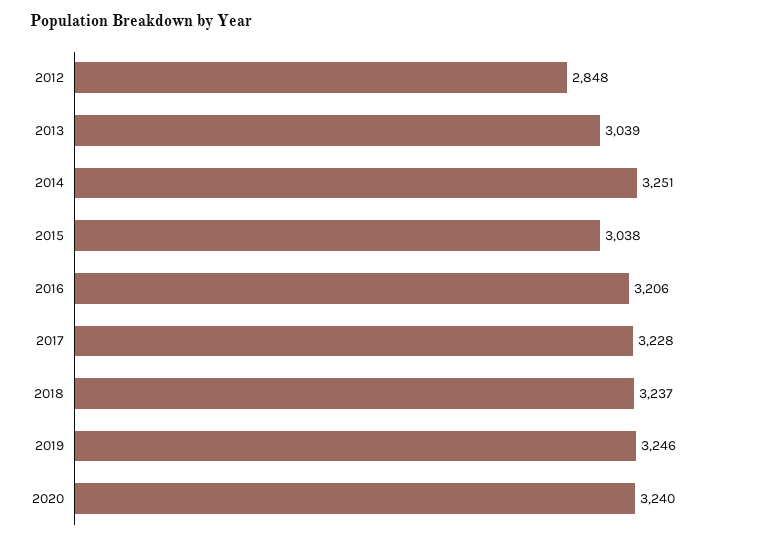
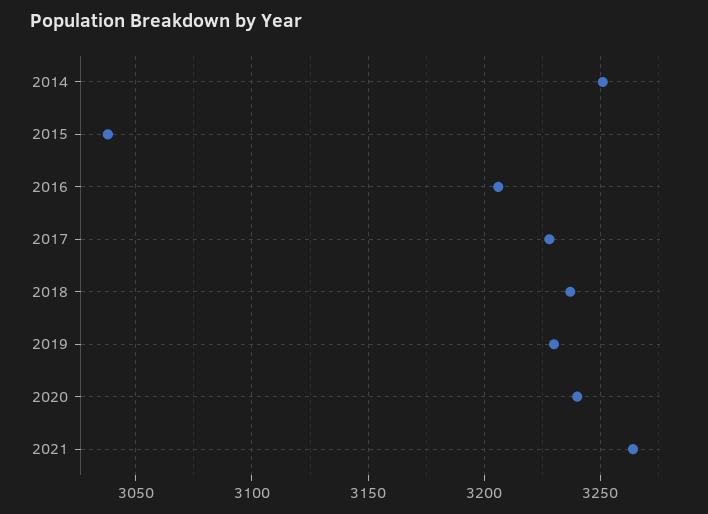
2012: 2848 -> none
2013: 3039 -> none
2019: 3246 -> 3230
2021: none -> 3265

